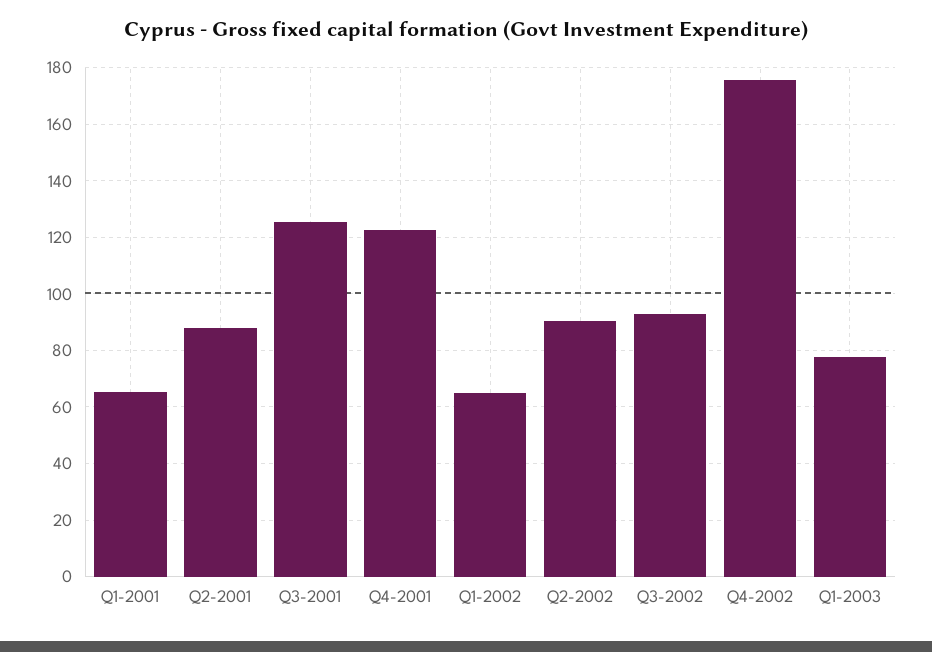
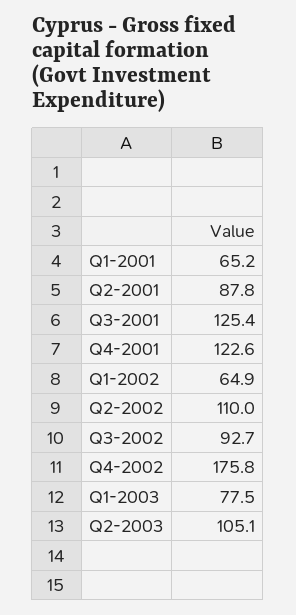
Q2-2002: 90 -> 110
Q2-2003: none -> 105.1

